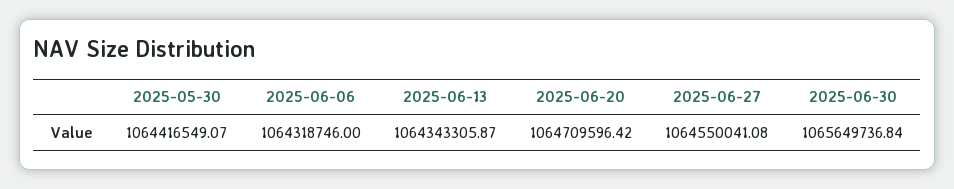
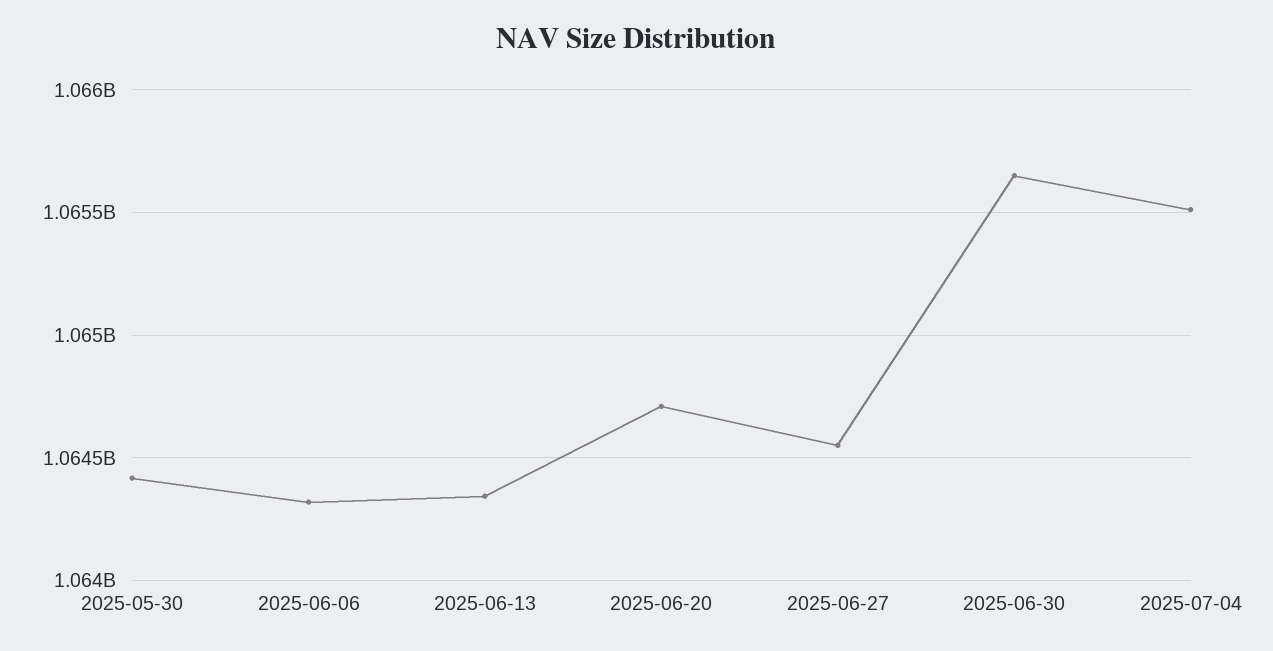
2025-07-04: none -> 1065500000

